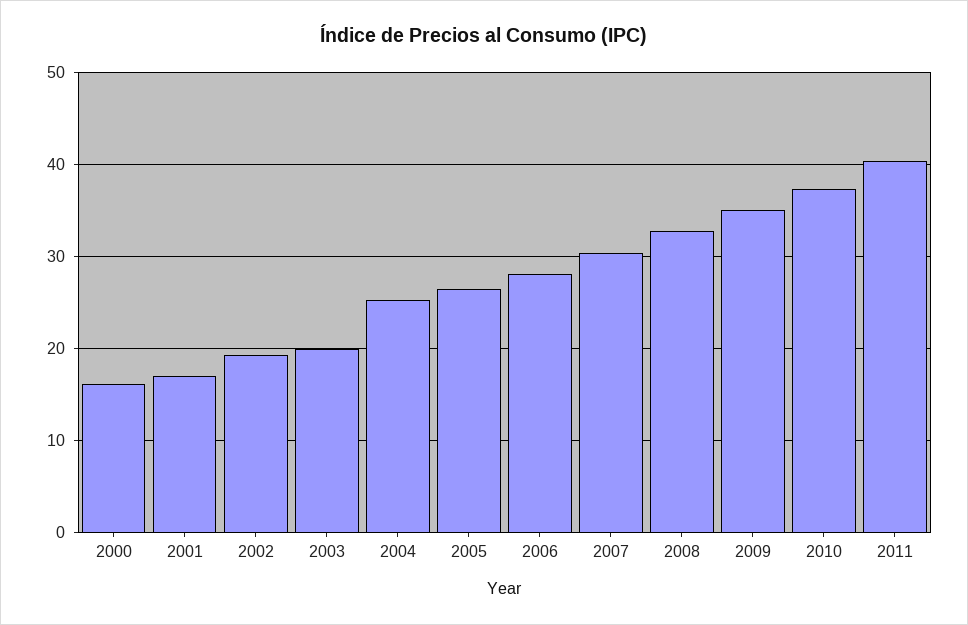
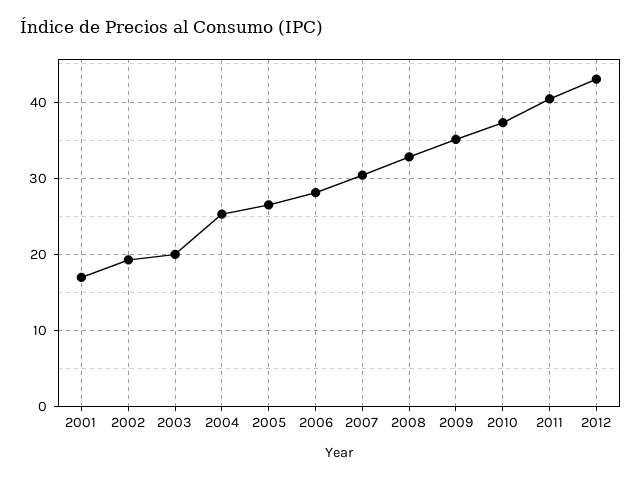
2000: 16 -> none
2012: none -> 43

